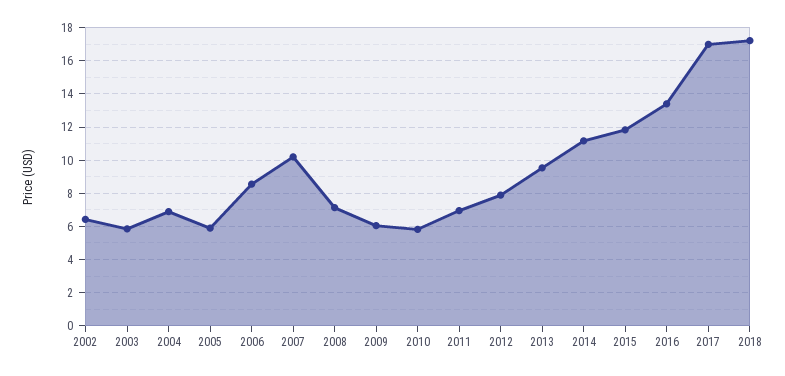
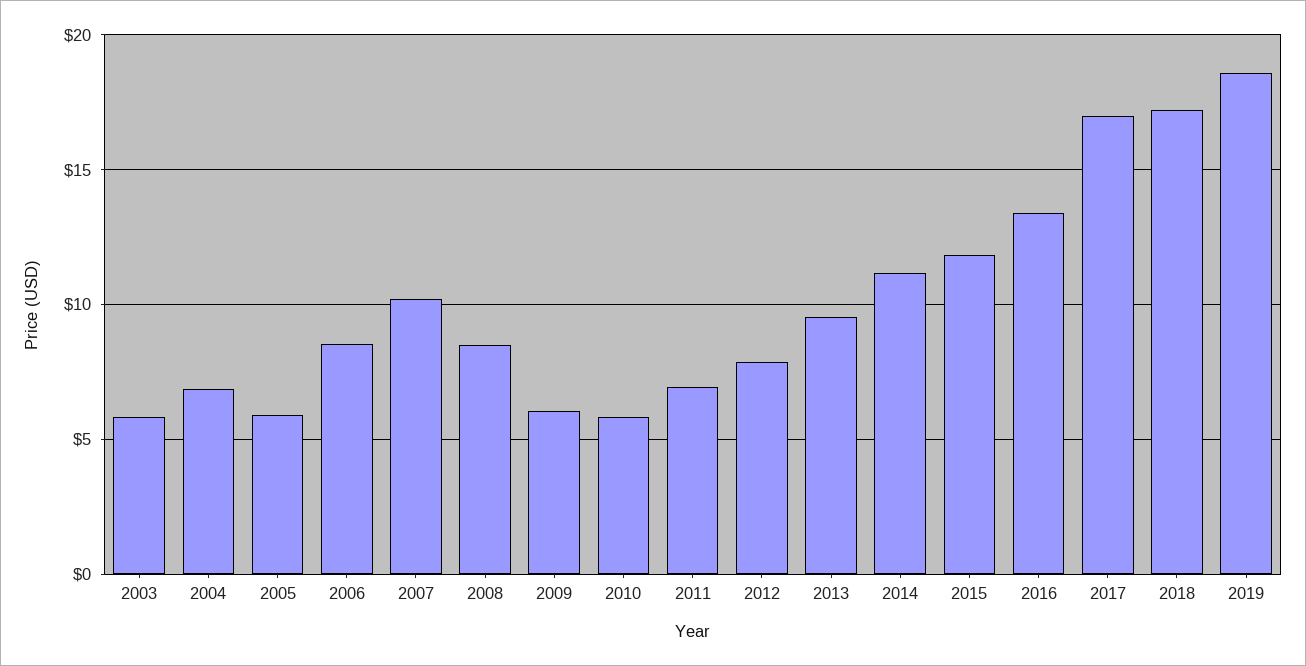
2002: 6.5 -> none
2008: 7 -> 8.5
2019: none -> 18.5

